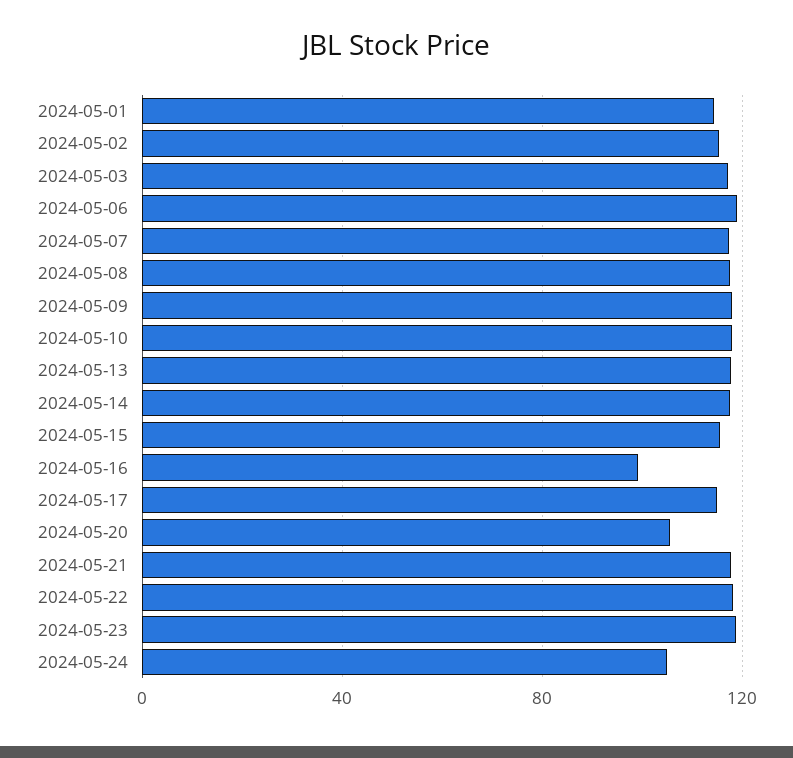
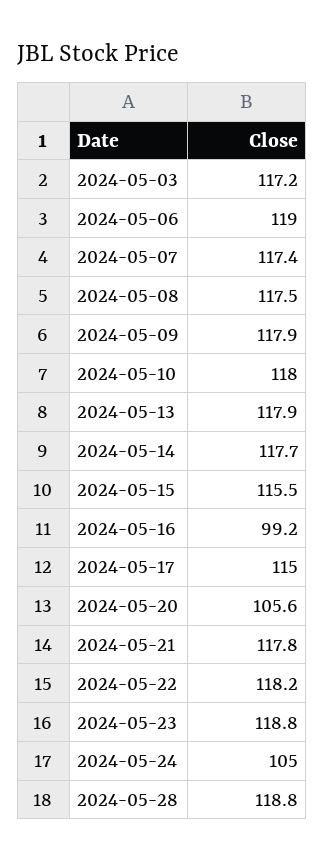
2024-05-01: 115 -> none
2024-05-02: 115 -> none
2024-05-28: none -> 118.8

